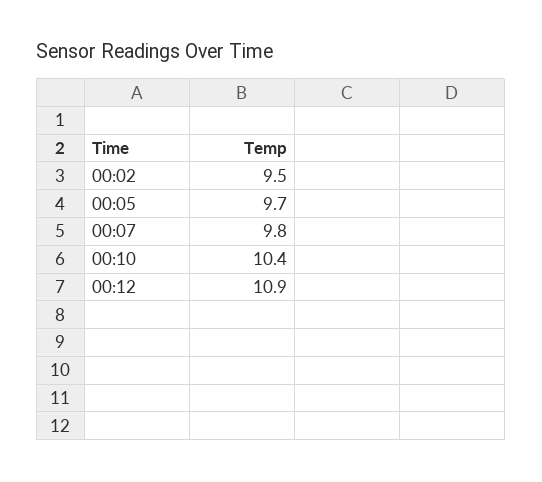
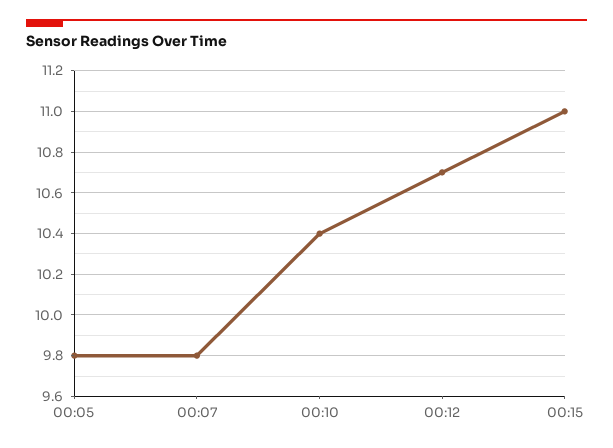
00:02: 9.5 -> none
00:05: 9.7 -> 9.8
00:12: 10.9 -> 10.7
00:15: none -> 11

